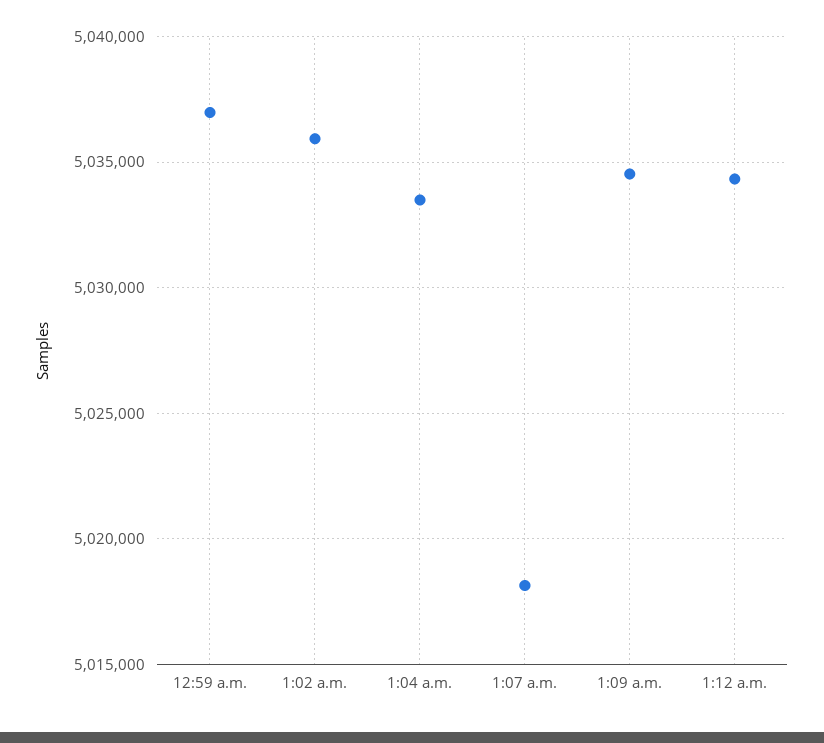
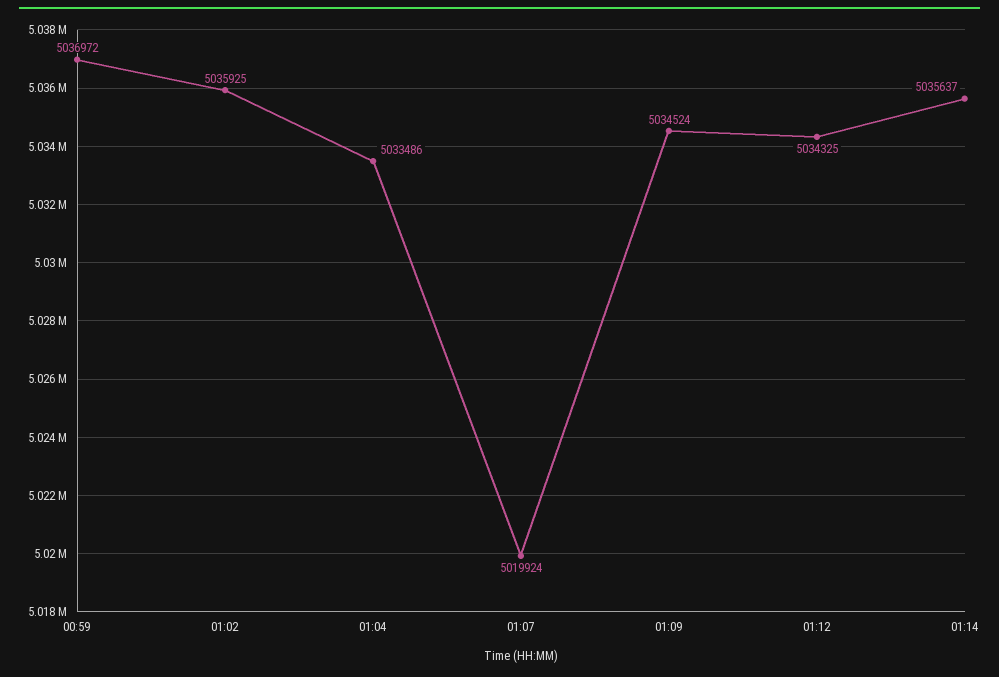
1:07 a.m.: 5018000 -> 5019924
01:14: none -> 5035637

